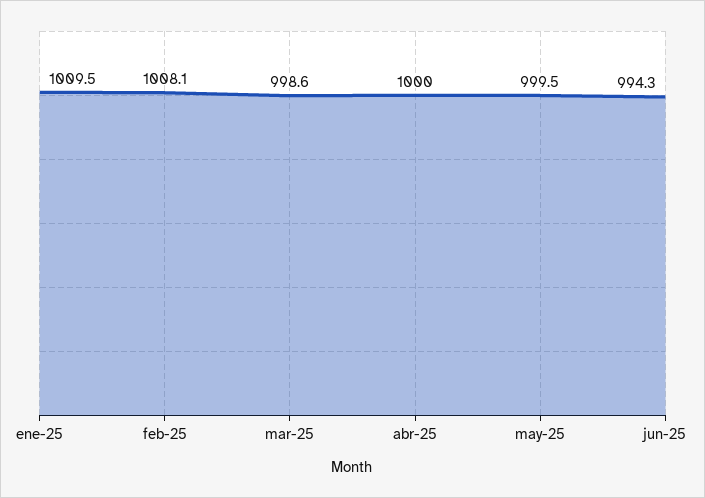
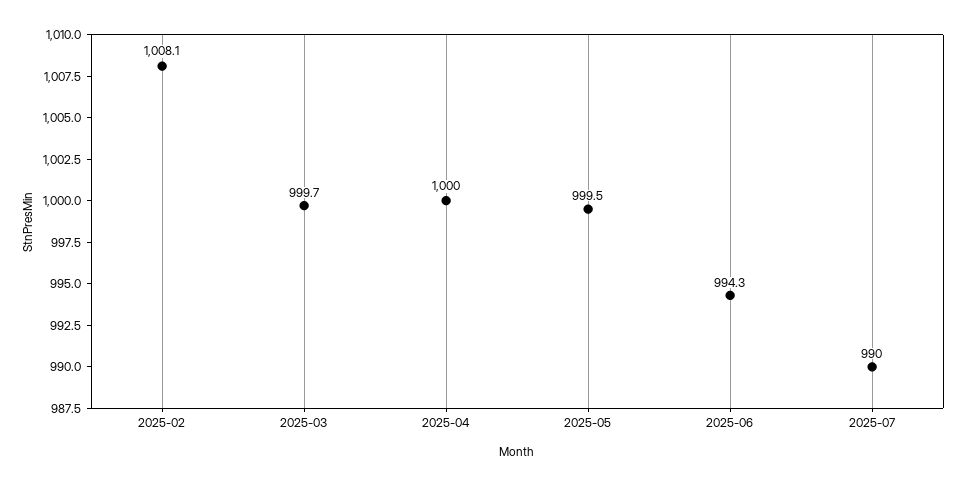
ene-25: 1009.5 -> none
mar-25: 998.6 -> 999.7
2025-07: none -> 990

